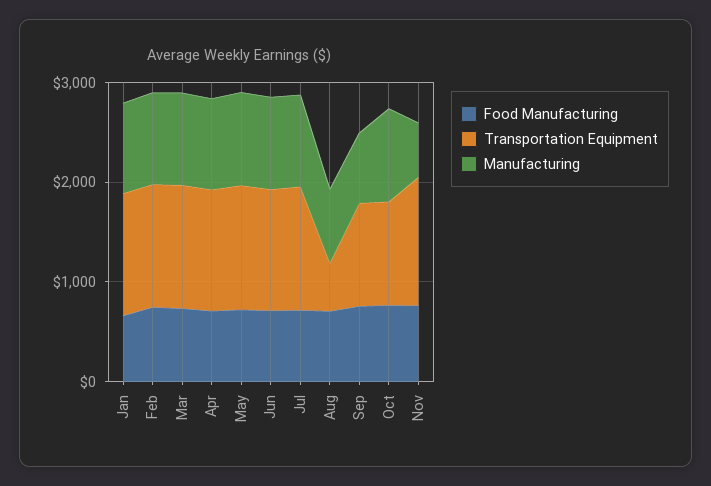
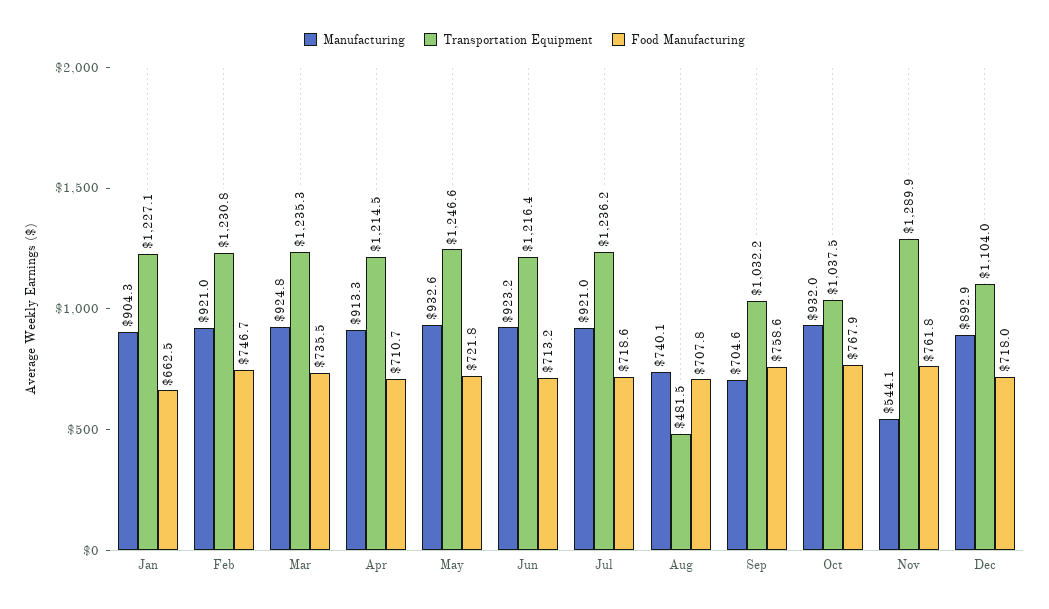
Manufacturing, Dec: none -> 892.9
Transportation Equipment, Dec: none -> 1104
Food Manufacturing, Dec: none -> 718

